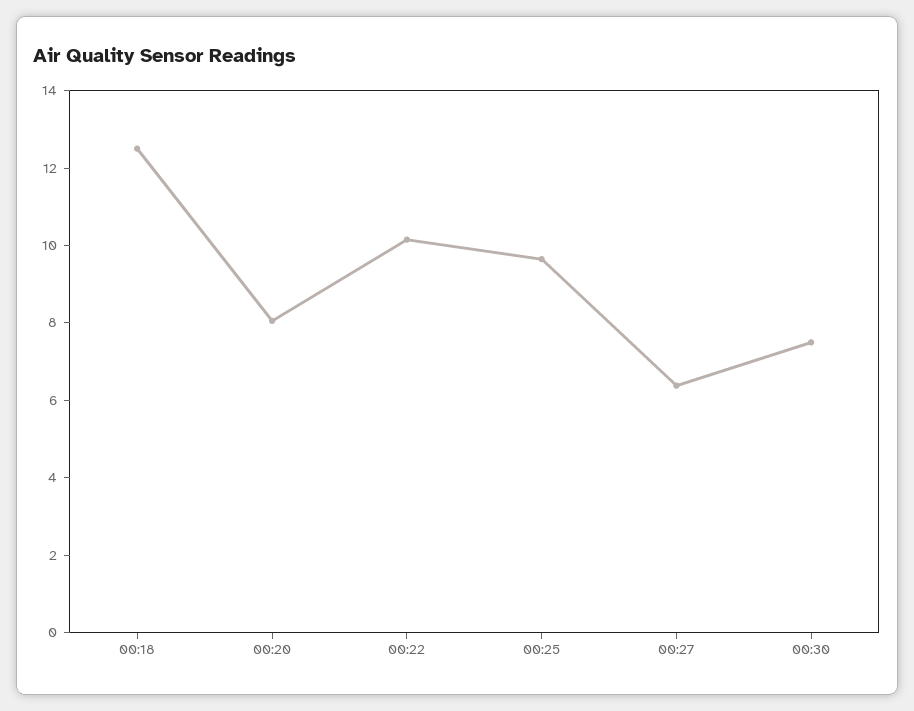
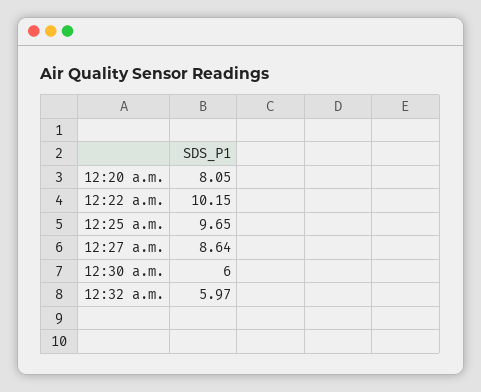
00:18: 12.5 -> none
00:27: 6.5 -> 8.64
00:30: 7.5 -> 6
12:32 a.m.: none -> 5.97

